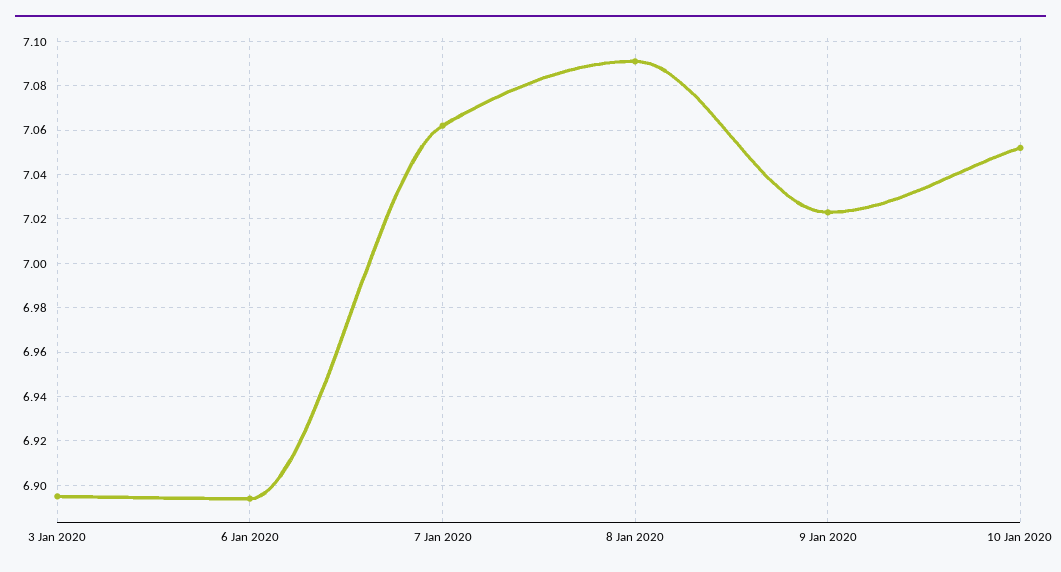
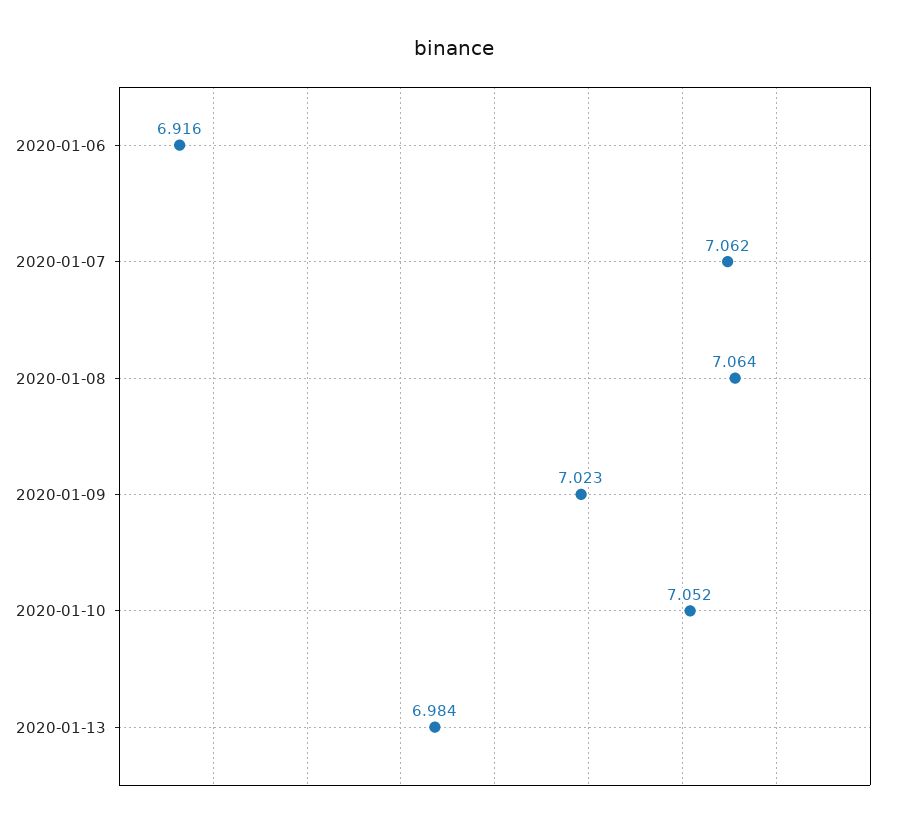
3 Jan 2020: 6.895 -> none
6 Jan 2020: 6.895 -> 6.916
8 Jan 2020: 7.09 -> 7.064
2020-01-13: none -> 6.984

